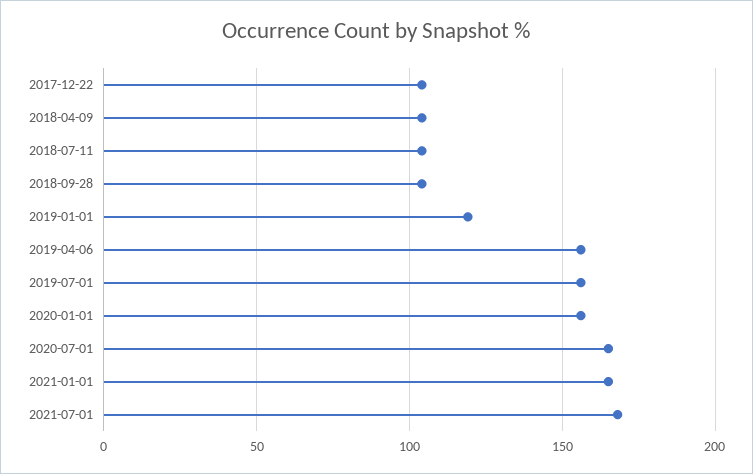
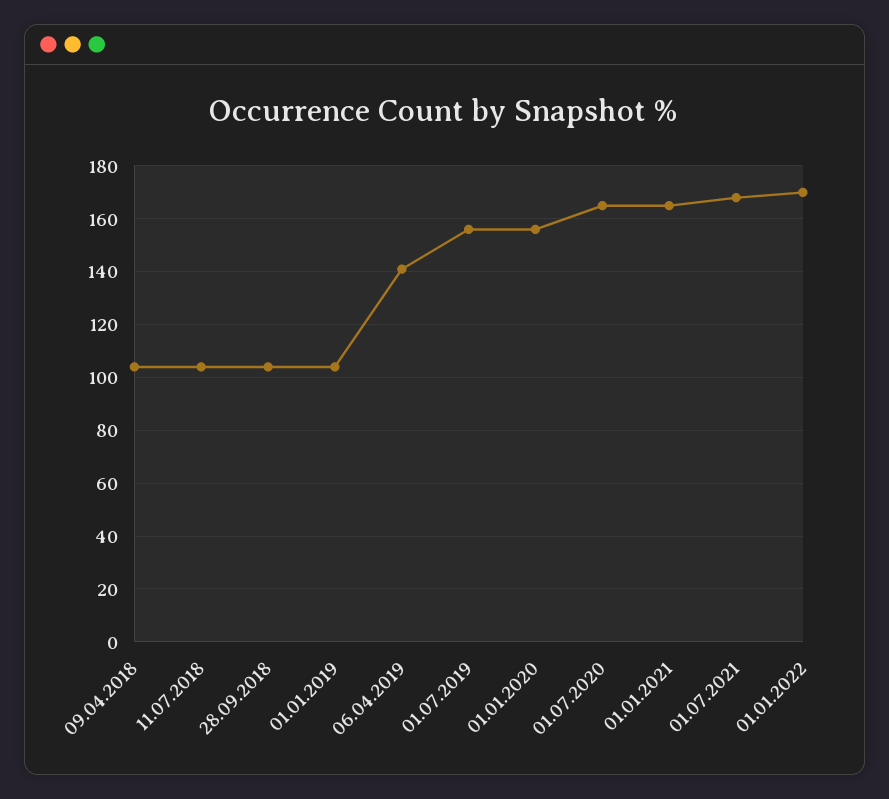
2017-12-22: 105 -> none
2019-01-01: 120 -> 105
2019-04-06: 155 -> 140
01.01.2022: none -> 170

